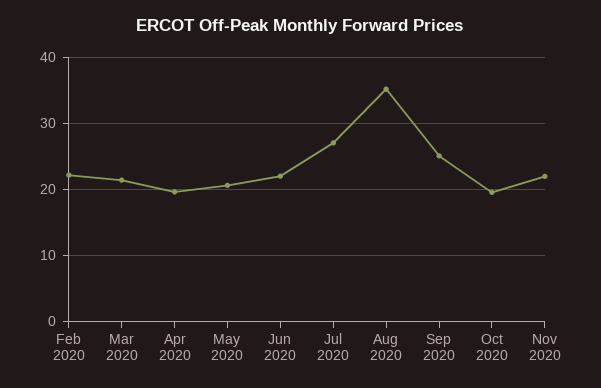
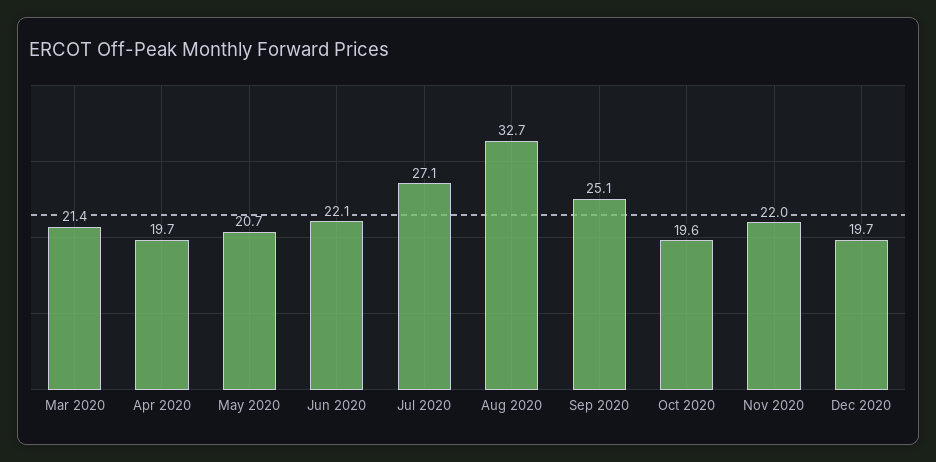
Feb 2020: 22 -> none
Aug 2020: 35 -> 32.7
Dec 2020: none -> 19.7

